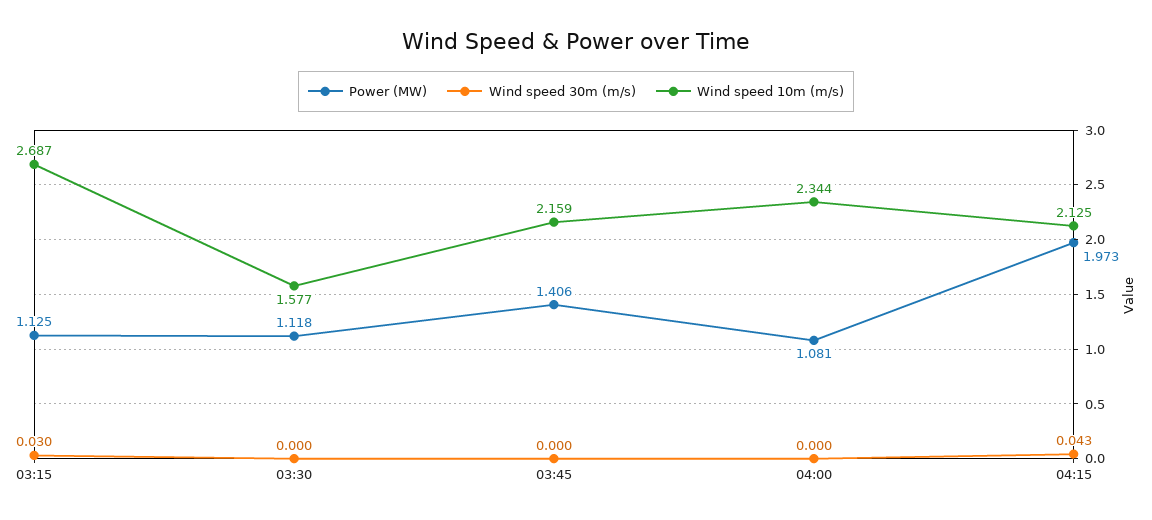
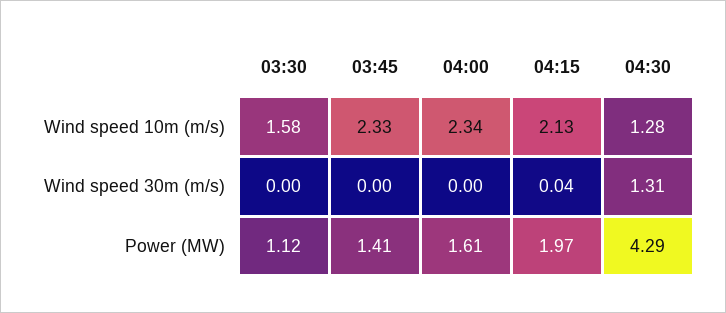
Power (MW), 03:15: 1.125 -> none
Wind speed 30m (m/s), 03:15: 0.03 -> none
Wind speed 10m (m/s), 03:15: 2.687 -> none
Wind speed 10m (m/s), 03:45: 2.159 -> 2.33
Power (MW), 04:00: 1.081 -> 1.61
Wind speed 10m (m/s), 04:30: none -> 1.28
Wind speed 30m (m/s), 04:30: none -> 1.31
Power (MW), 04:30: none -> 4.29

